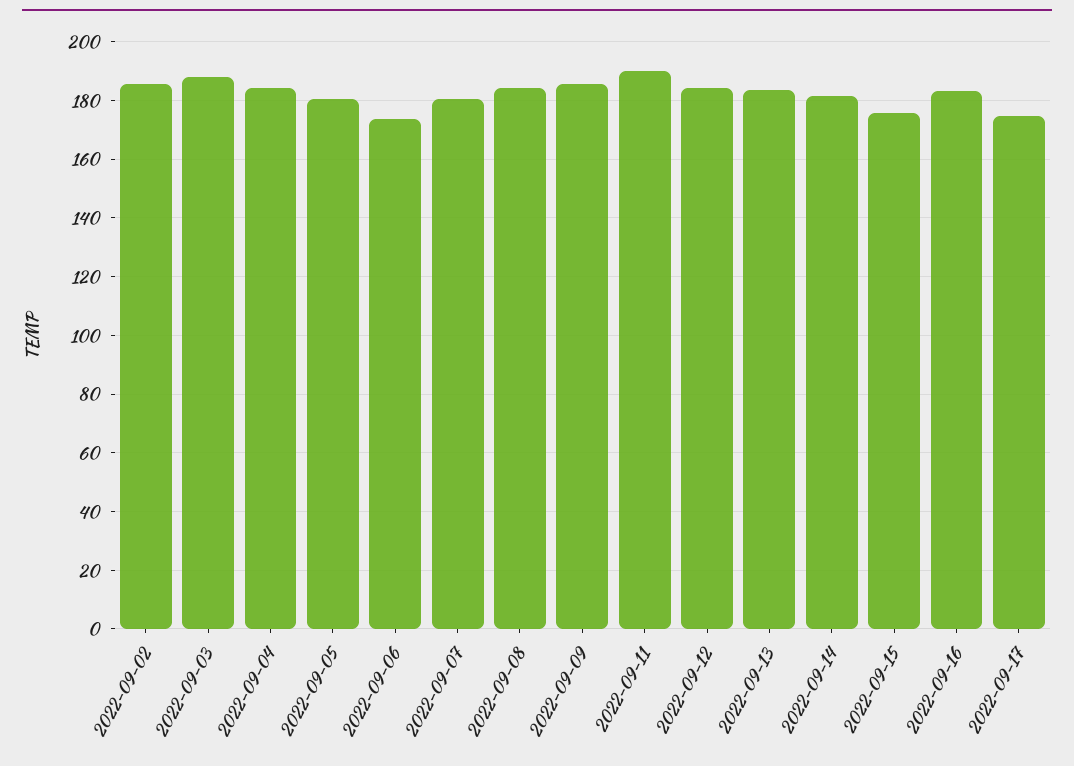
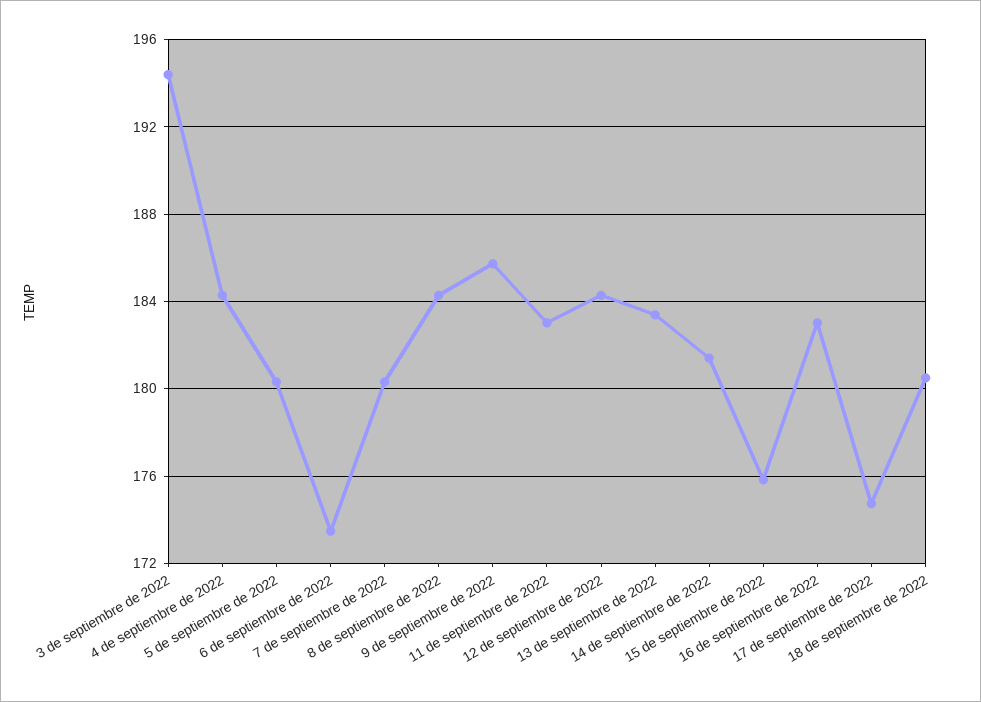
2022-09-02: 185 -> none
2022-09-03: 187.5 -> 194.5
2022-09-11: 190 -> 183
18 de septiembre de 2022: none -> 180.5

